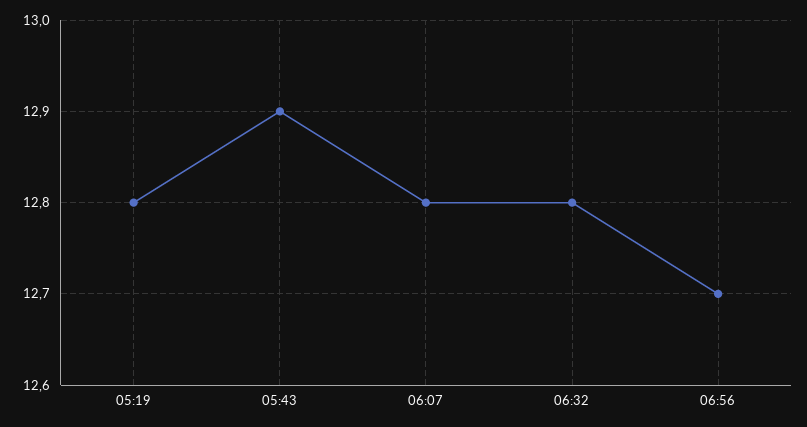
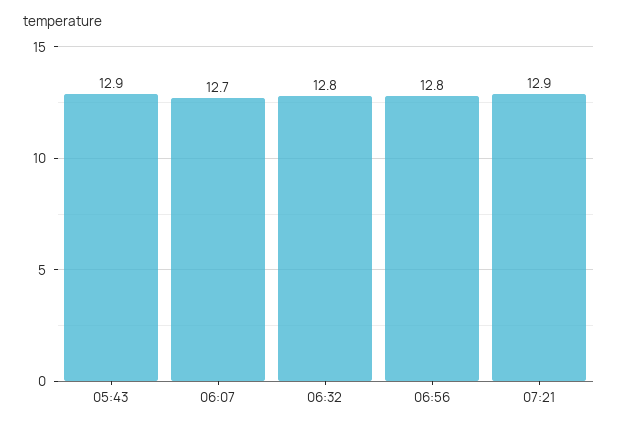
05:19: 12.8 -> none
06:07: 12.8 -> 12.7
06:56: 12.7 -> 12.8
07:21: none -> 12.9

